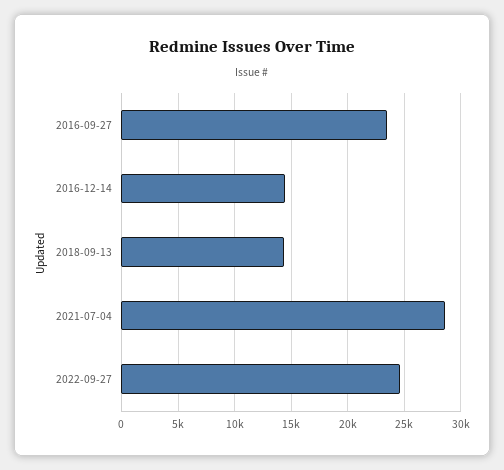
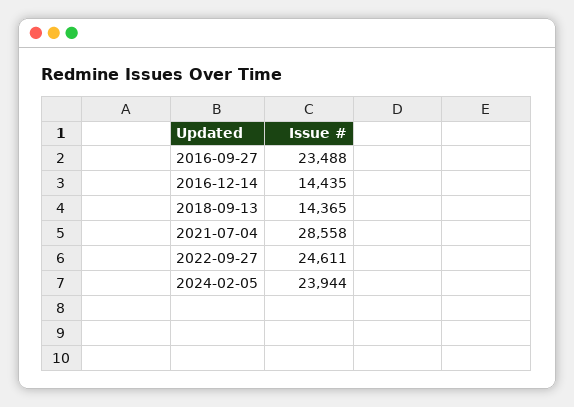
2024-02-05: none -> 23944

